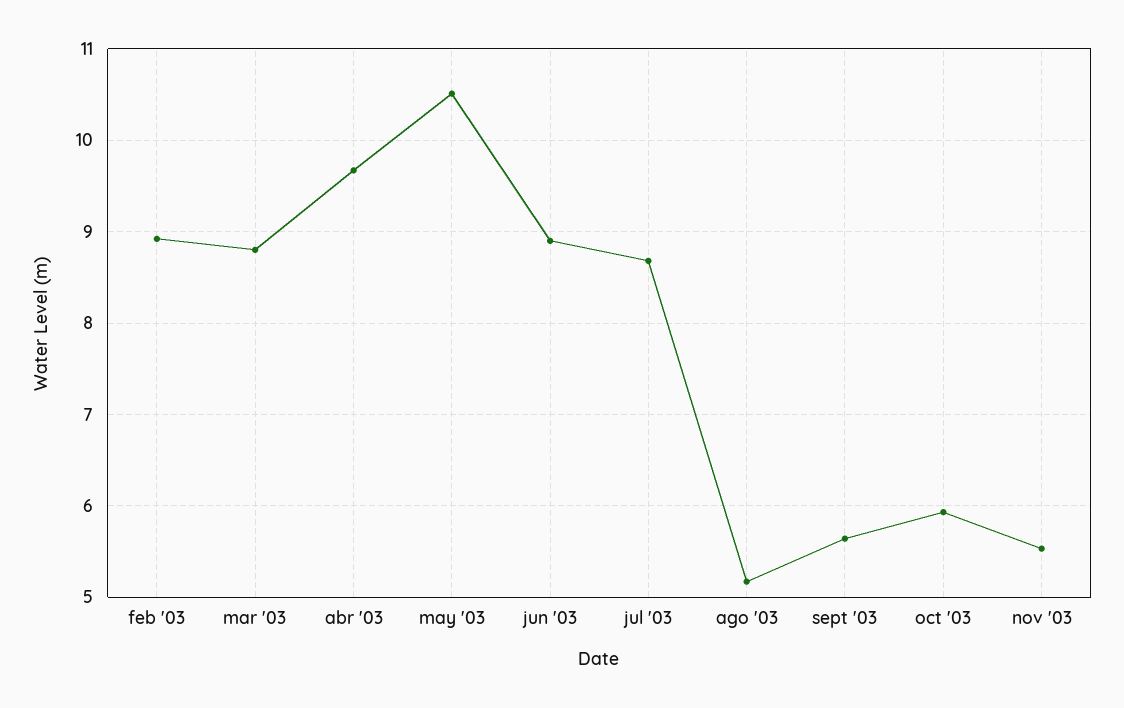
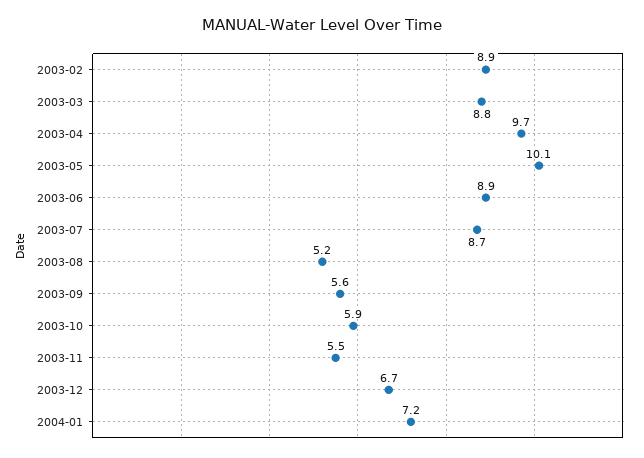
may '03: 10.5 -> 10.1
2003-12: none -> 6.7
2004-01: none -> 7.2

